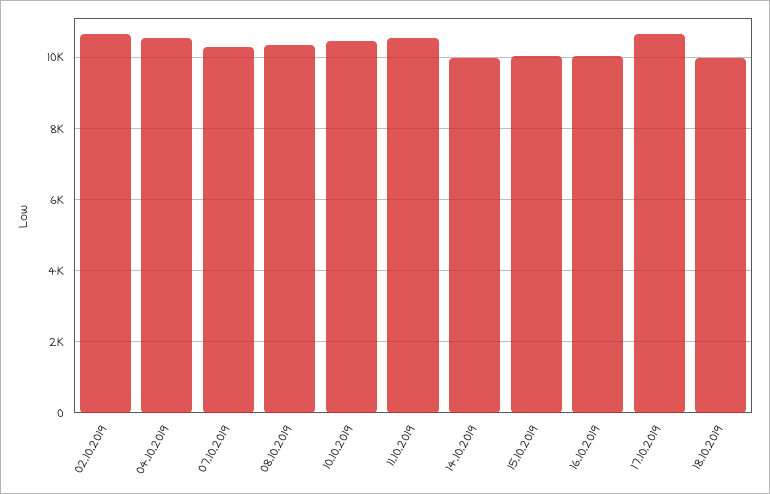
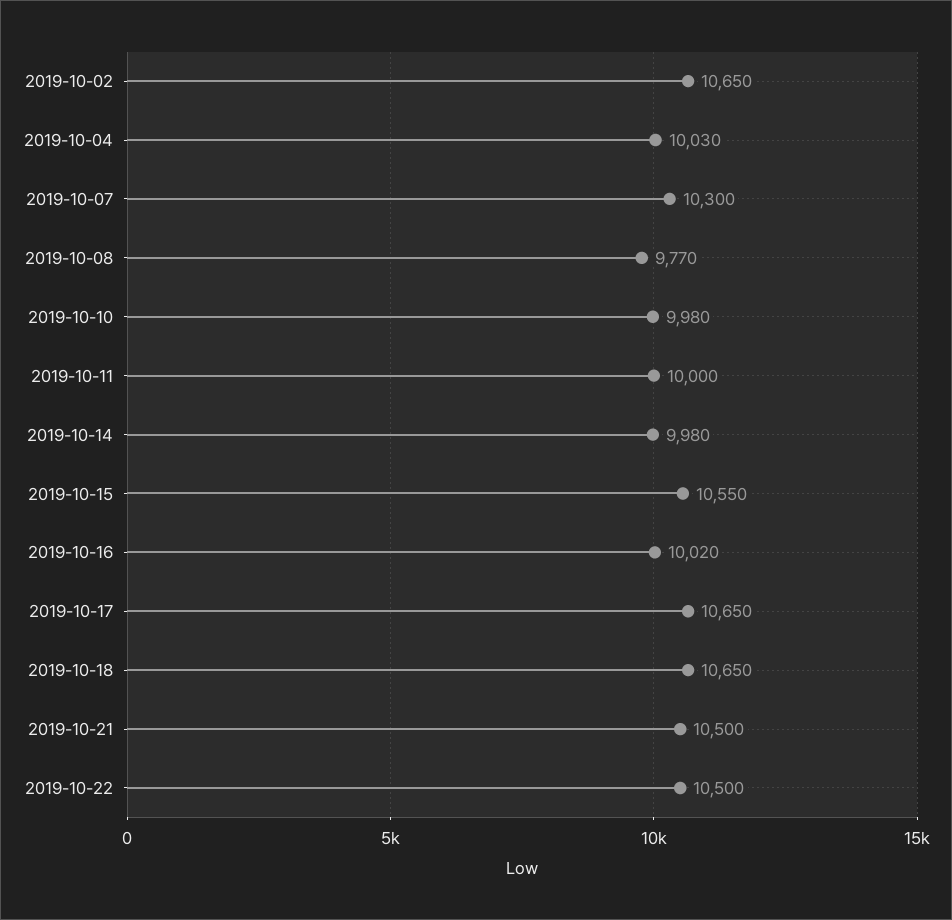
04.10.2019: 10600 -> 10030
08.10.2019: 10400 -> 9770
10.10.2019: 10400 -> 9980
11.10.2019: 10600 -> 10000
15.10.2019: 10000 -> 10550
18.10.2019: 10000 -> 10650
2019-10-21: none -> 10500
2019-10-22: none -> 10500

